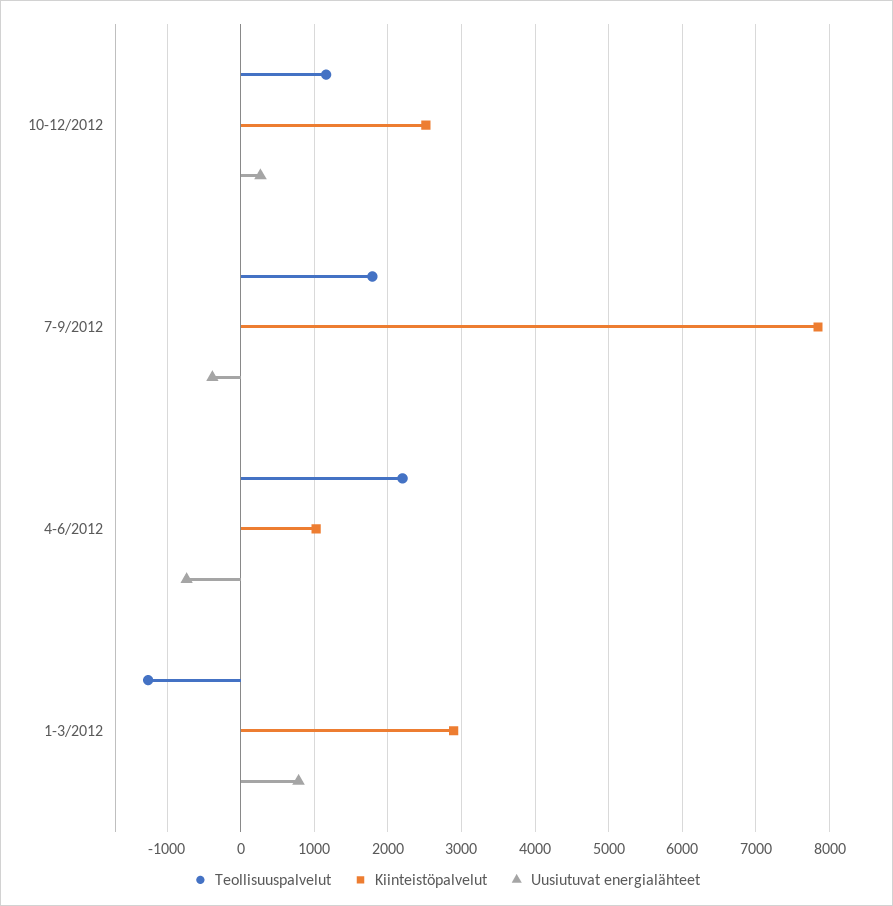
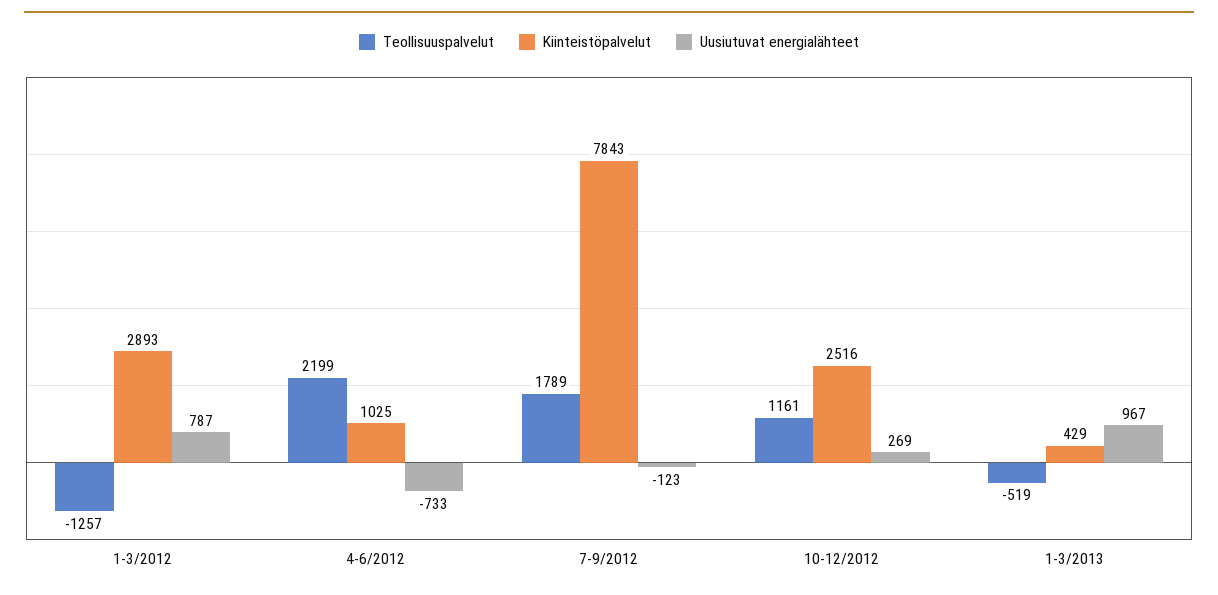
Uusiutuvat energialähteet, 7-9/2012: -400 -> -123
Teollisuuspalvelut, 1-3/2013: none -> -519
Kiinteistöpalvelut, 1-3/2013: none -> 429
Uusiutuvat energialähteet, 1-3/2013: none -> 967

